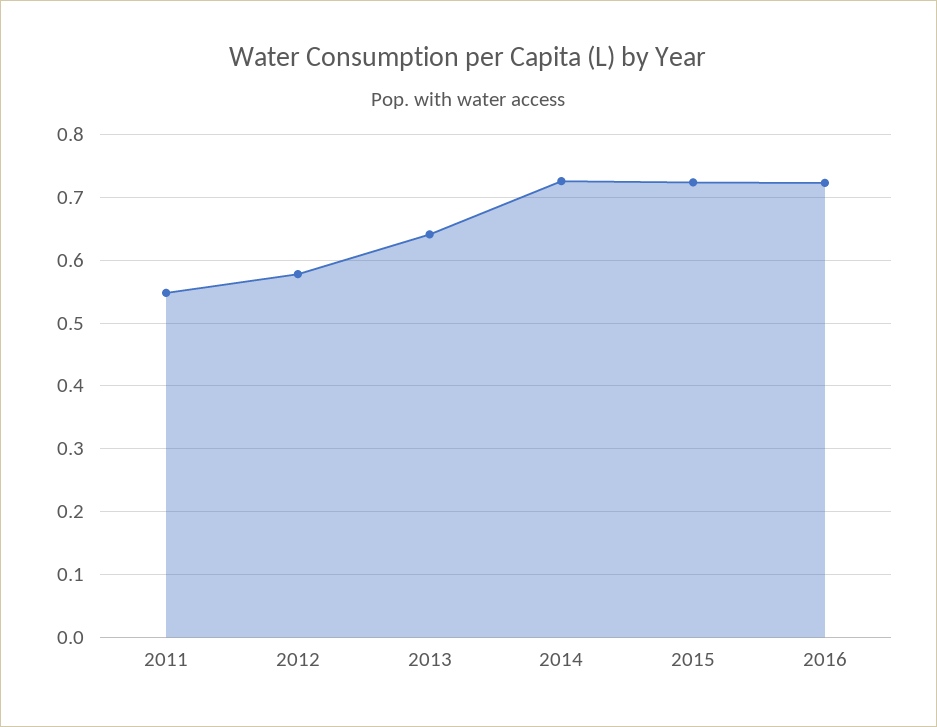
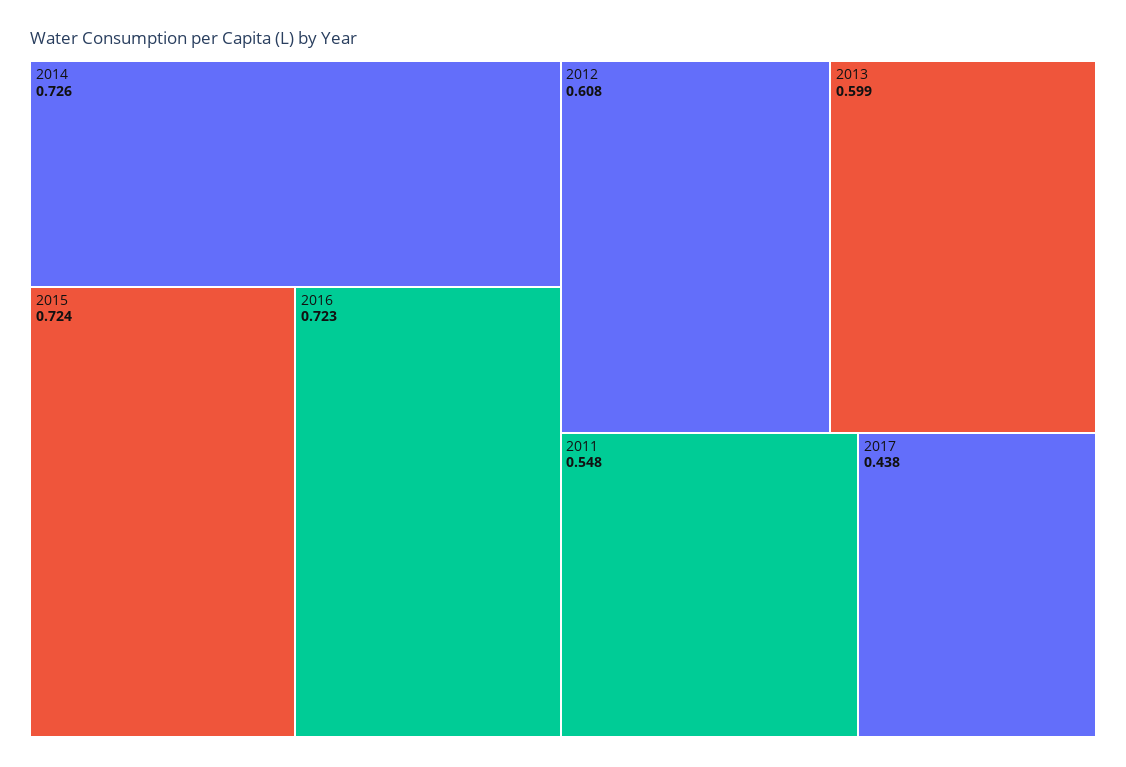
2012: 0.58 -> 0.608
2013: 0.64 -> 0.599
2017: none -> 0.438

